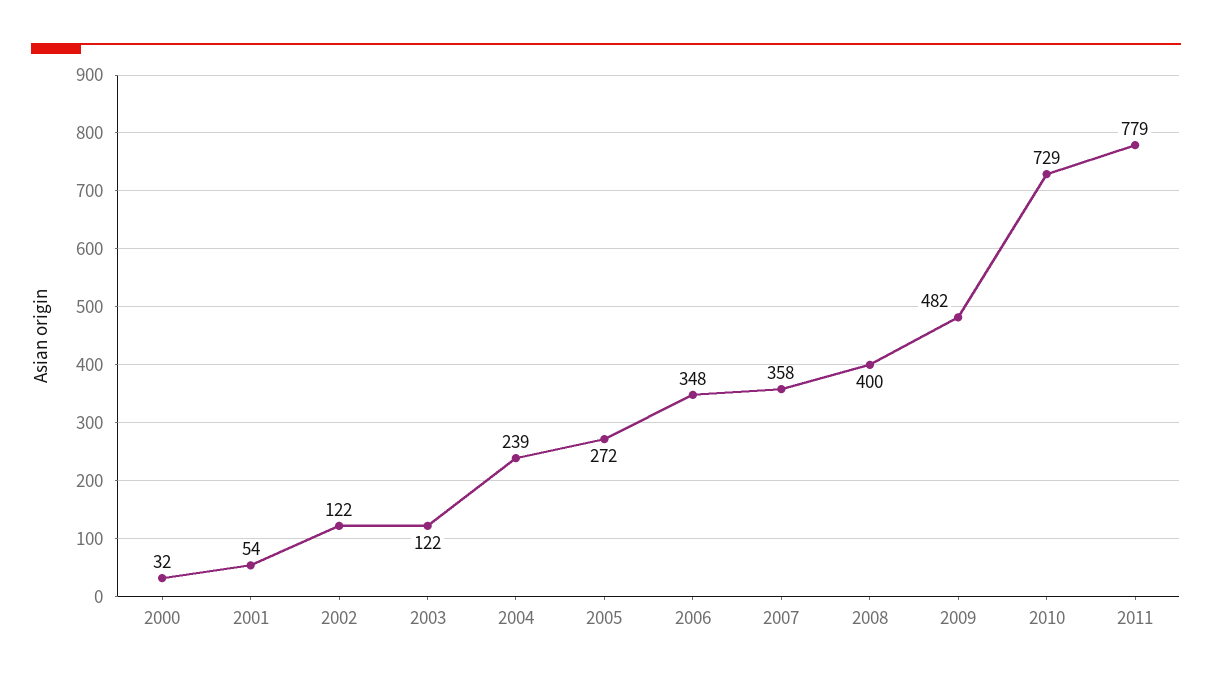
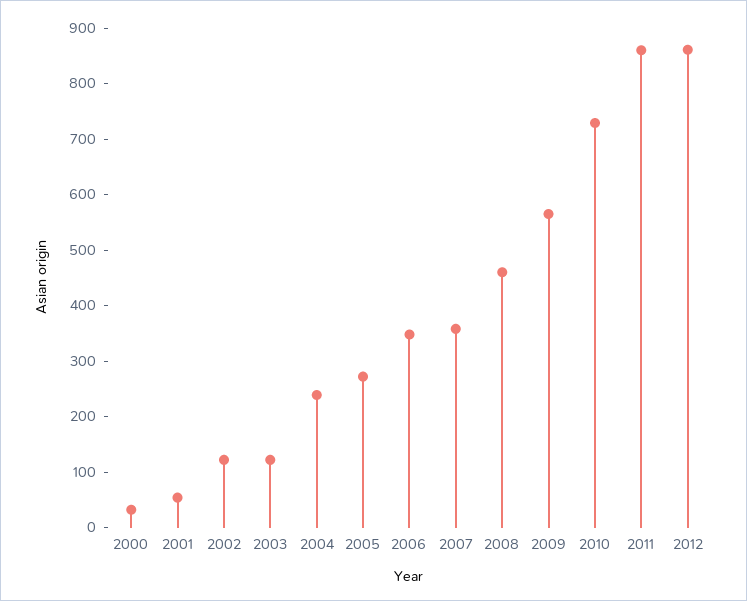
2008: 400 -> 460
2009: 482 -> 560
2011: 779 -> 860
2012: none -> 860

